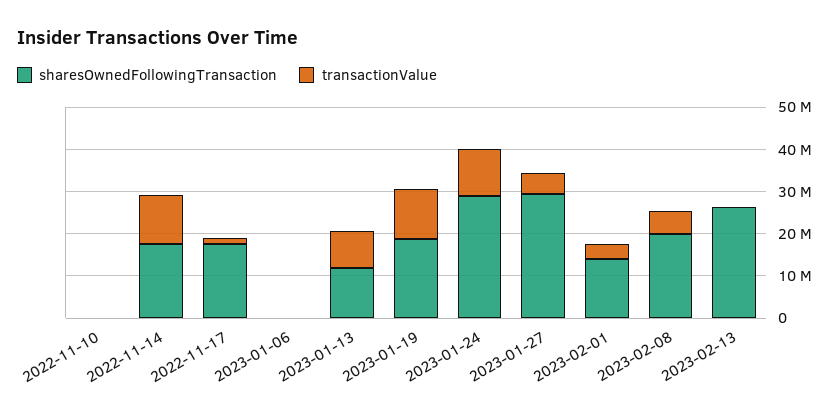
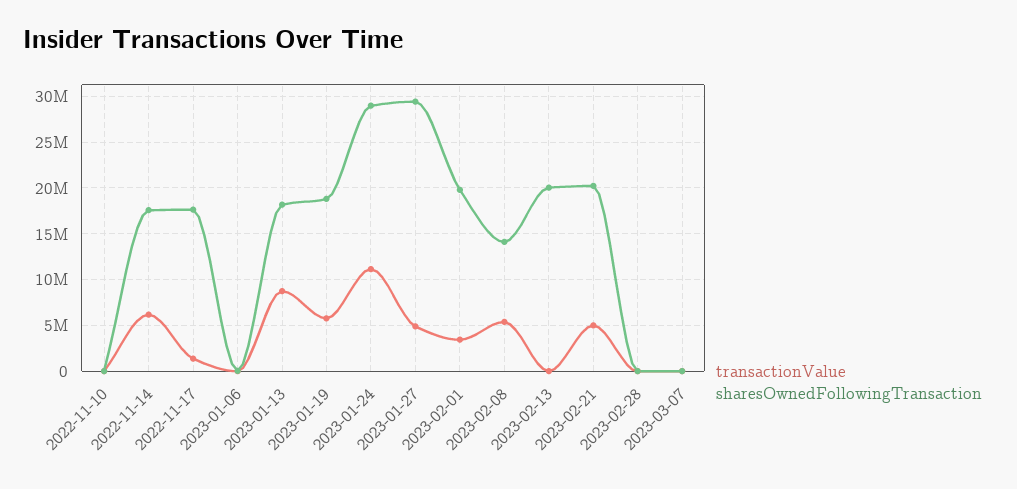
transactionValue, 2022-11-14: 12000000 -> 6000000
sharesOwnedFollowingTransaction, 2023-01-13: 12000000 -> 18000000
transactionValue, 2023-01-19: 12000000 -> 6000000
sharesOwnedFollowingTransaction, 2023-02-01: 14000000 -> 20000000
sharesOwnedFollowingTransaction, 2023-02-08: 20000000 -> 14000000
sharesOwnedFollowingTransaction, 2023-02-13: 26000000 -> 20000000
transactionValue, 2023-02-21: none -> 5000000
sharesOwnedFollowingTransaction, 2023-02-21: none -> 20000000
transactionValue, 2023-02-28: none -> 0
sharesOwnedFollowingTransaction, 2023-02-28: none -> 0
transactionValue, 2023-03-07: none -> 0
sharesOwnedFollowingTransaction, 2023-03-07: none -> 0

